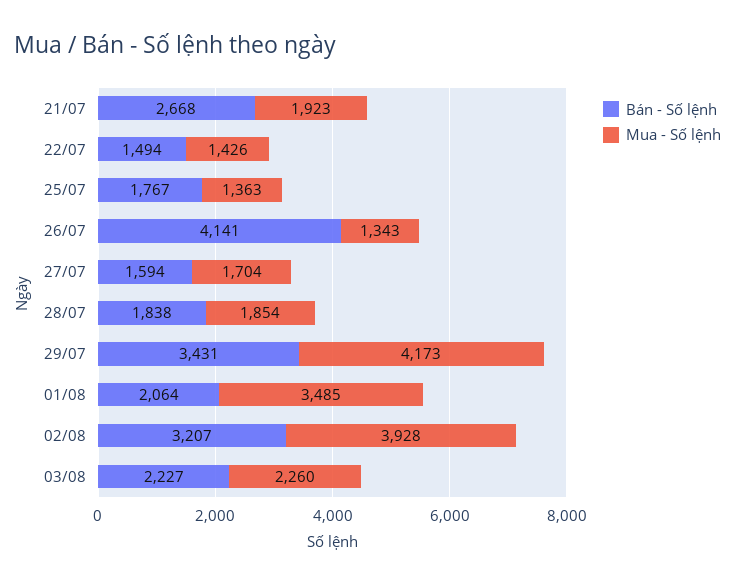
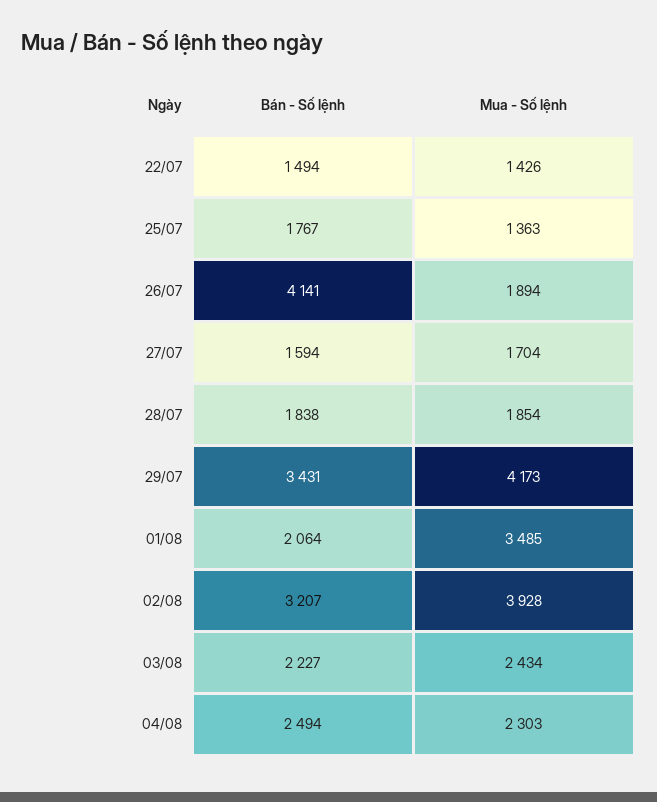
Bán - Số lệnh, 21/07: 2668 -> none
Mua - Số lệnh, 21/07: 1923 -> none
Mua - Số lệnh, 26/07: 1343 -> 1894
Mua - Số lệnh, 03/08: 2260 -> 2434
Bán - Số lệnh, 04/08: none -> 2494
Mua - Số lệnh, 04/08: none -> 2303

